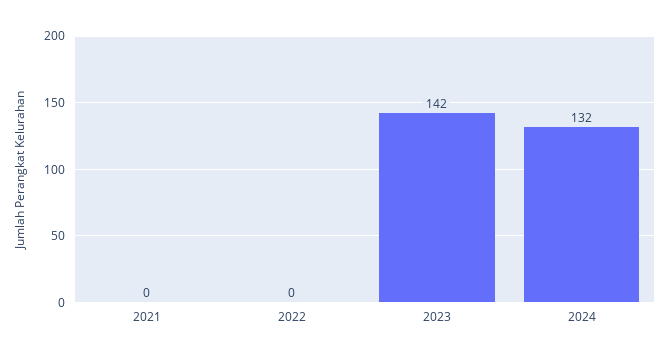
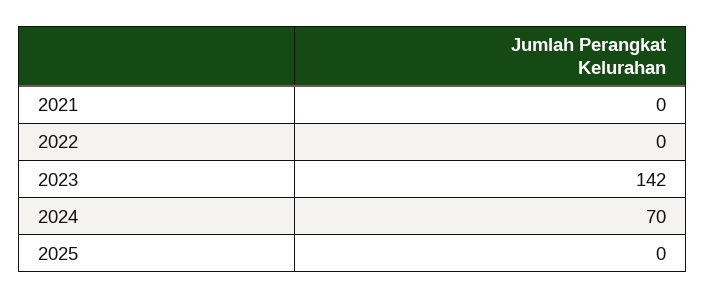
2024: 132 -> 70
2025: none -> 0

